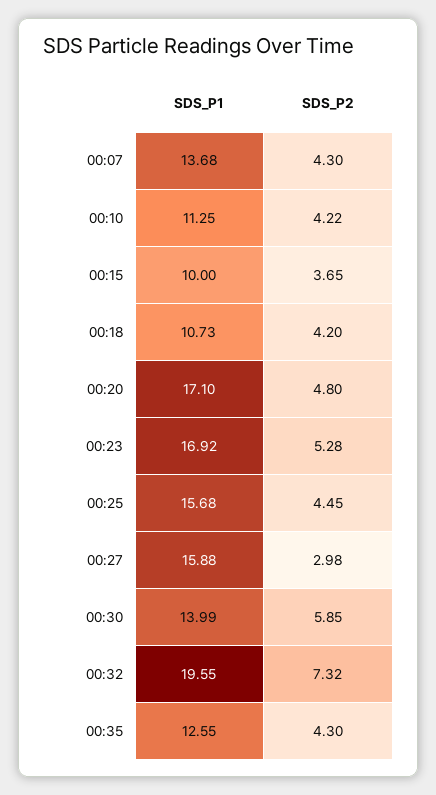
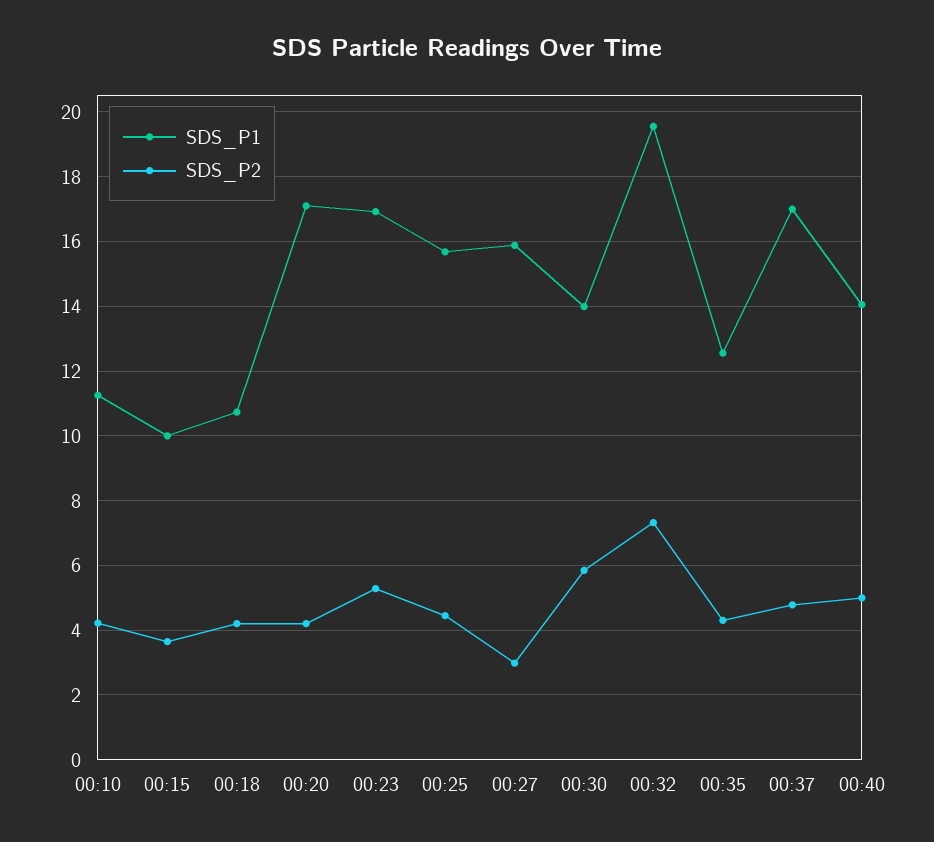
SDS_P1, 00:07: 13.68 -> none
SDS_P2, 00:07: 4.3 -> none
SDS_P2, 00:20: 4.8 -> 4.2
SDS_P1, 00:37: none -> 17
SDS_P2, 00:37: none -> 4.8
SDS_P1, 00:40: none -> 14
SDS_P2, 00:40: none -> 5

